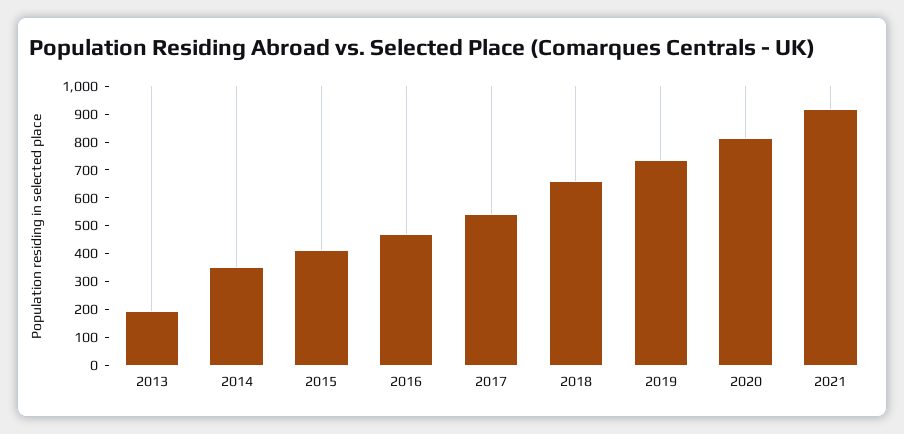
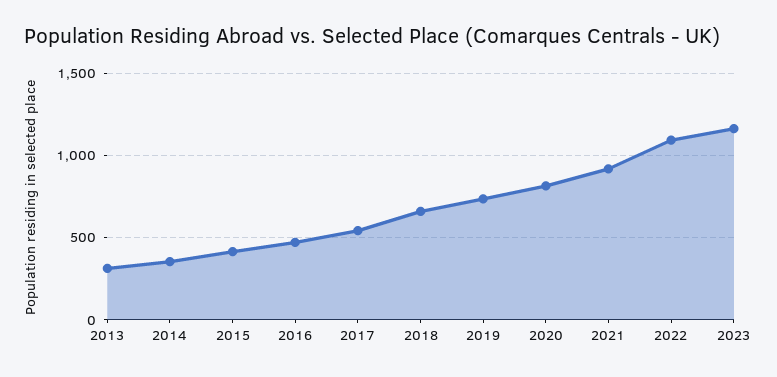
2013: 200 -> 300
2022: none -> 1100
2023: none -> 1150

